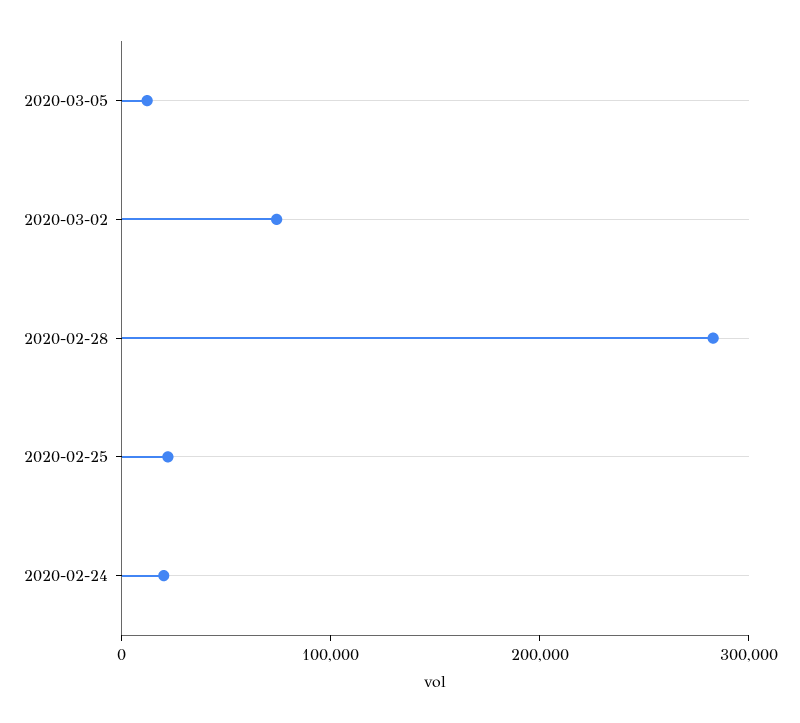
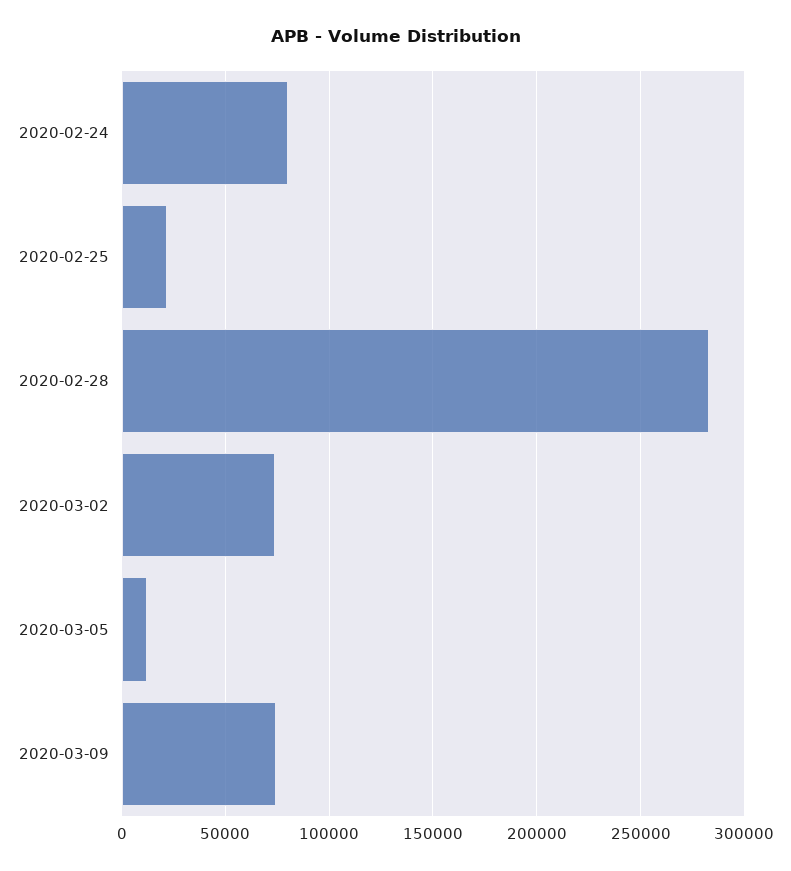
2020-02-24: 20000 -> 80000
2020-03-09: none -> 75000

